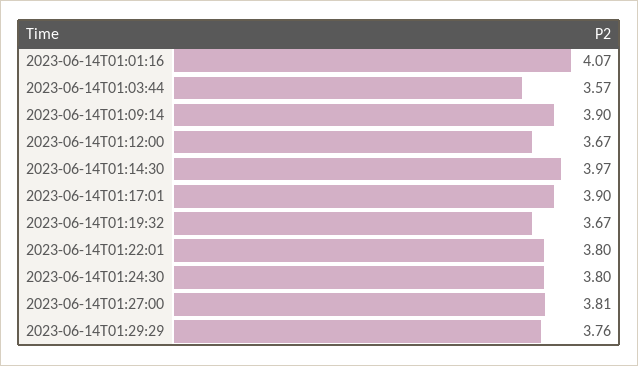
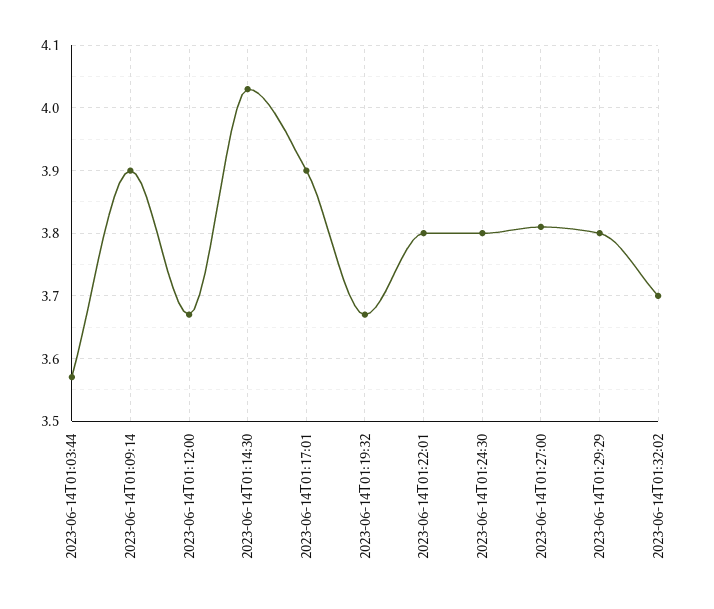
2023-06-14T01:01:16: 4.07 -> none
2023-06-14T01:14:30: 3.97 -> 4.03
2023-06-14T01:29:29: 3.76 -> 3.8
2023-06-14T01:32:02: none -> 3.7

